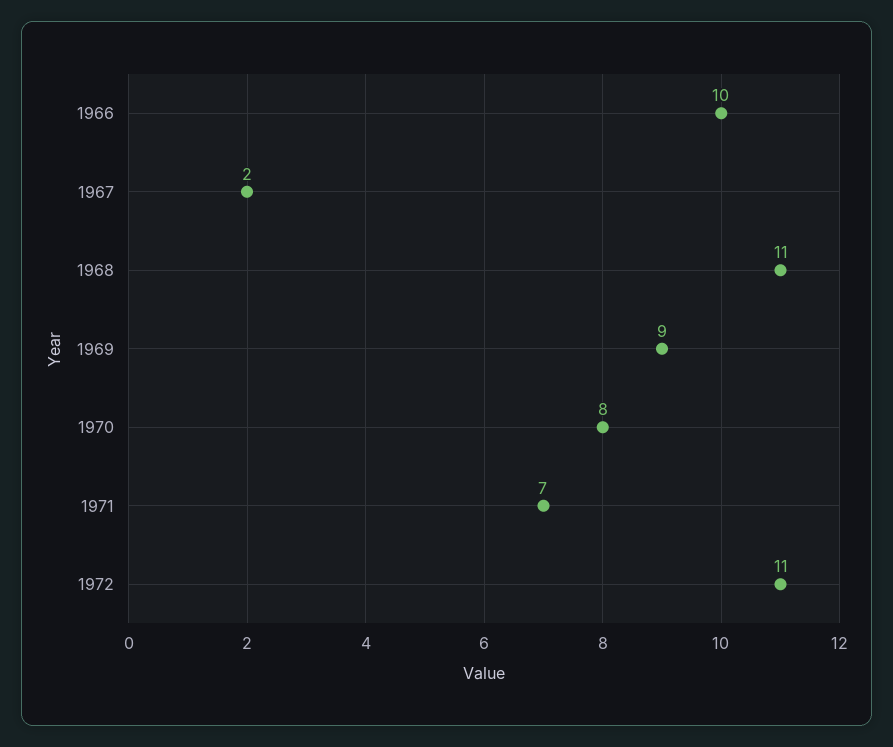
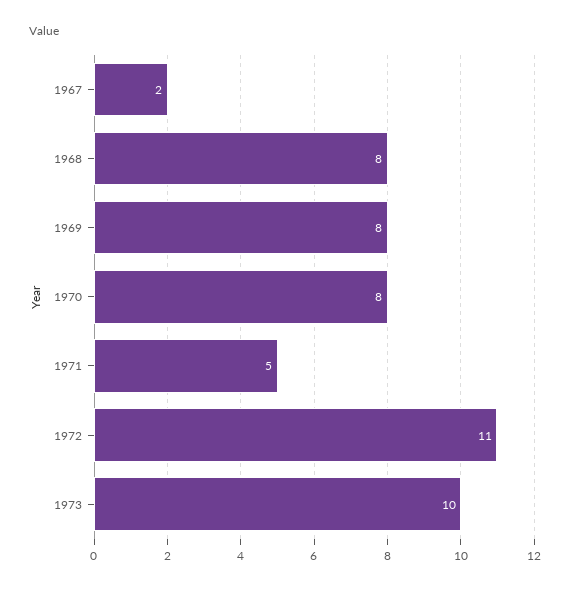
1966: 10 -> none
1968: 11 -> 8
1969: 9 -> 8
1971: 7 -> 5
1973: none -> 10

